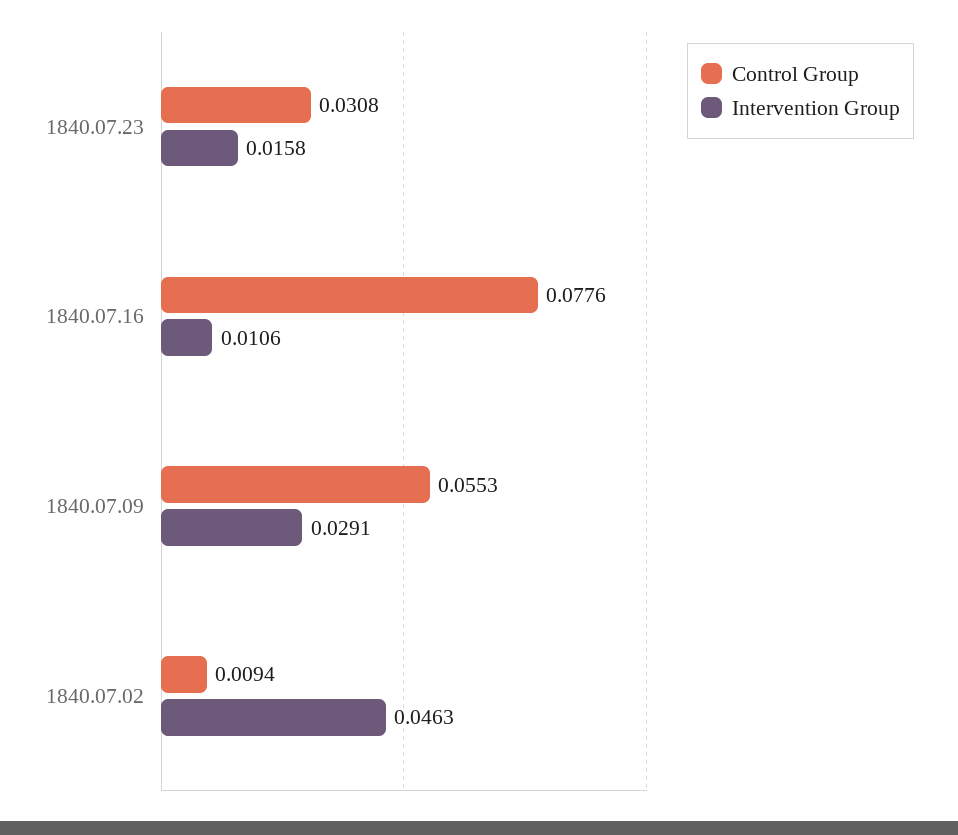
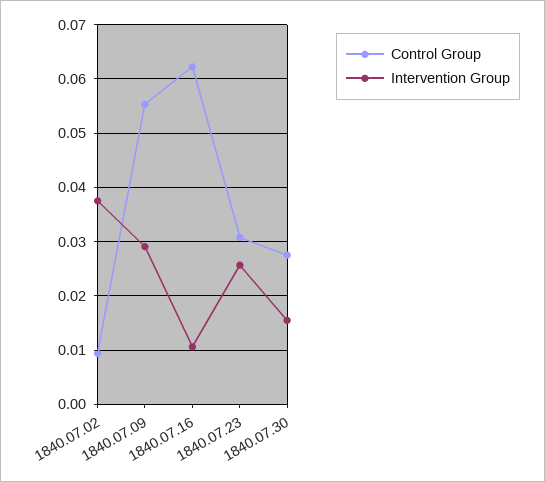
Intervention Group, 1840.07.23: 0.0158 -> 0.026
Control Group, 1840.07.16: 0.0776 -> 0.062
Intervention Group, 1840.07.02: 0.0463 -> 0.038
Control Group, 1840.07.30: none -> 0.028
Intervention Group, 1840.07.30: none -> 0.016

